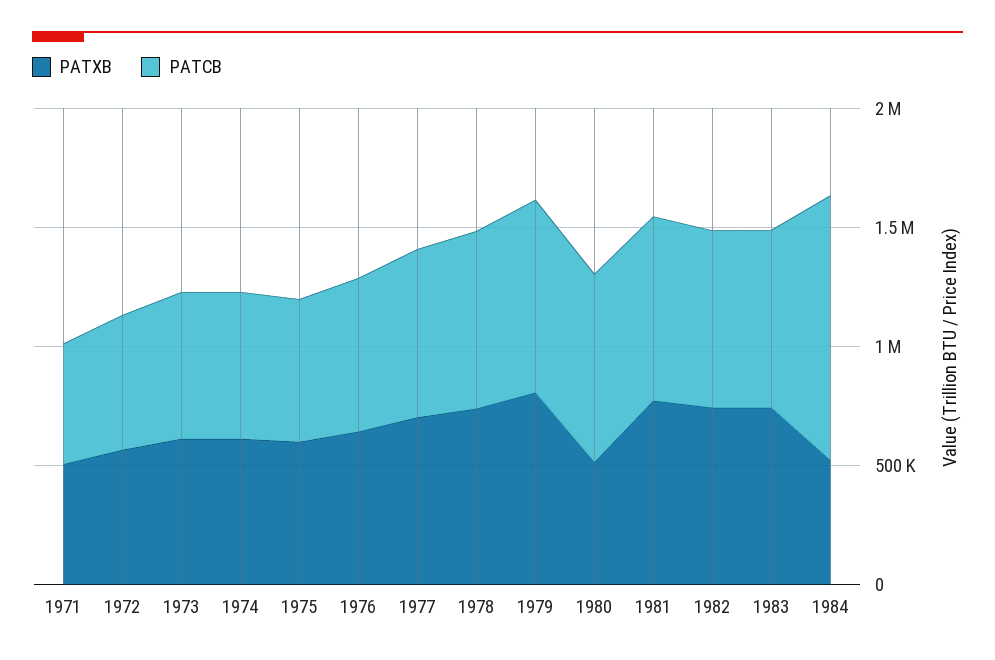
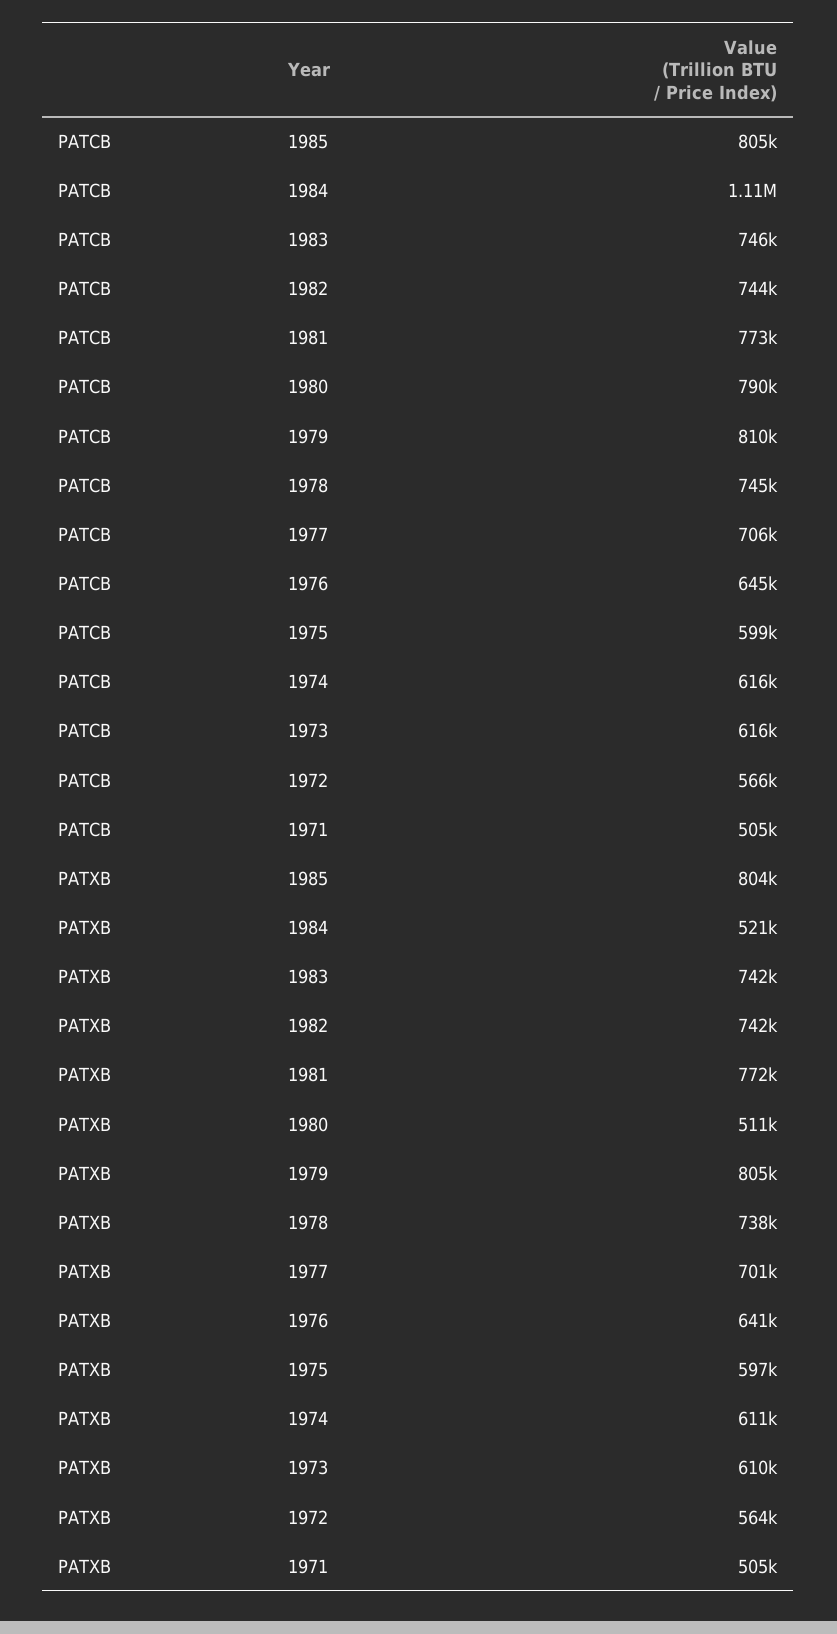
PATCB, 1985: none -> 805000
PATXB, 1985: none -> 804000

